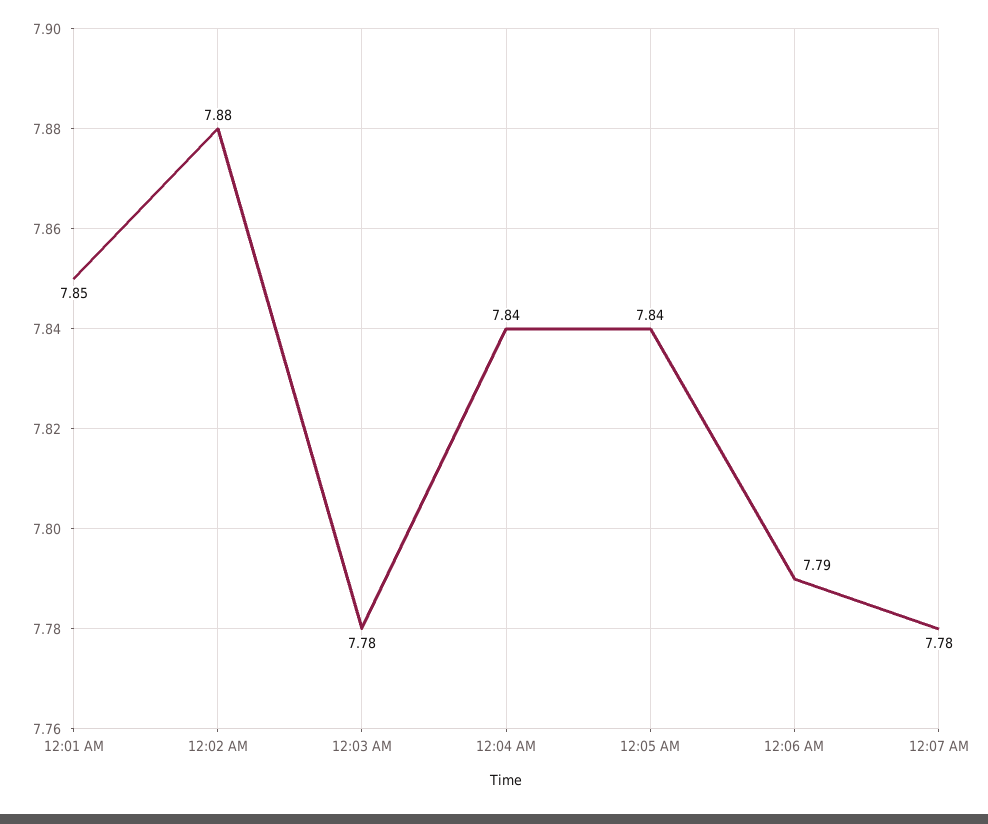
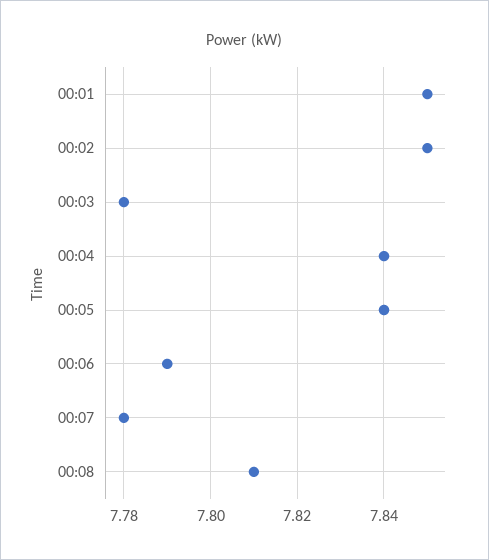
12:02 AM: 7.88 -> 7.85
00:08: none -> 7.81

